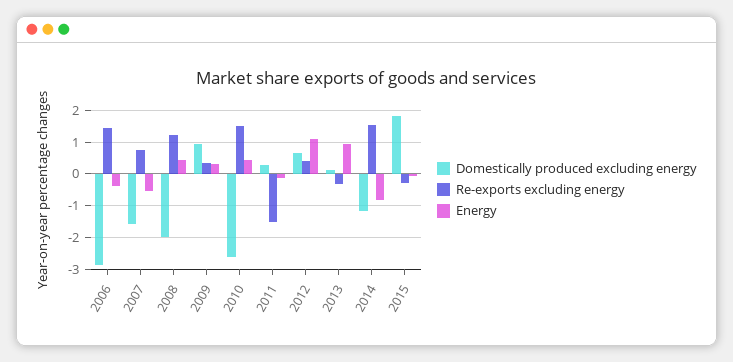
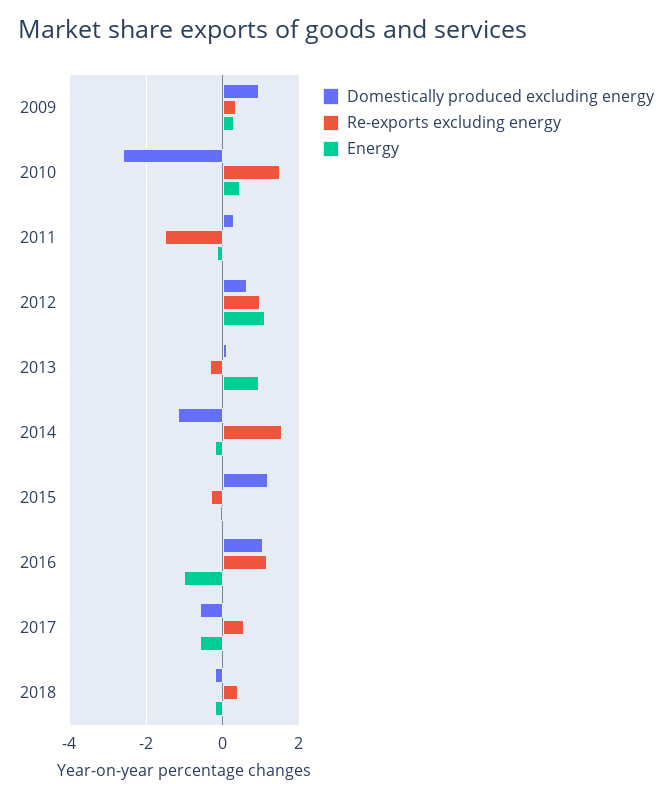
Domestically produced excluding energy, 2006: -2.8 -> none
Re-exports excluding energy, 2006: 1.4 -> none
Energy, 2006: -0.4 -> none
Domestically produced excluding energy, 2007: -1.6 -> none
Re-exports excluding energy, 2007: 0.8 -> none
Energy, 2007: -0.6 -> none
Domestically produced excluding energy, 2008: -2 -> none
Re-exports excluding energy, 2008: 1.2 -> none
Energy, 2008: 0.4 -> none
Re-exports excluding energy, 2012: 0.4 -> 1
Energy, 2014: -0.8 -> -0.2
Domestically produced excluding energy, 2015: 1.8 -> 1.2
Domestically produced excluding energy, 2016: none -> 1
Re-exports excluding energy, 2016: none -> 1.2
Energy, 2016: none -> -1
Domestically produced excluding energy, 2017: none -> -0.6
Re-exports excluding energy, 2017: none -> 0.6
Energy, 2017: none -> -0.6
Domestically produced excluding energy, 2018: none -> -0.2
Re-exports excluding energy, 2018: none -> 0.4
Energy, 2018: none -> -0.2

